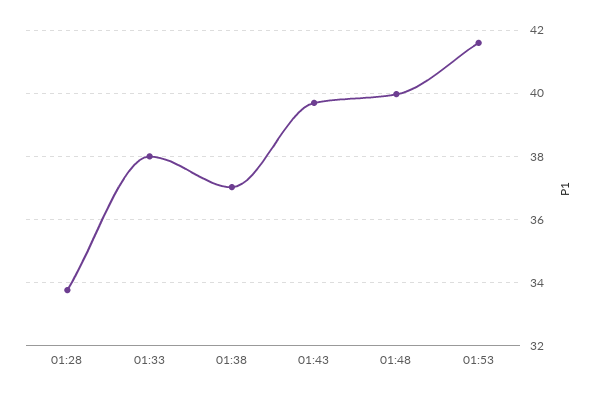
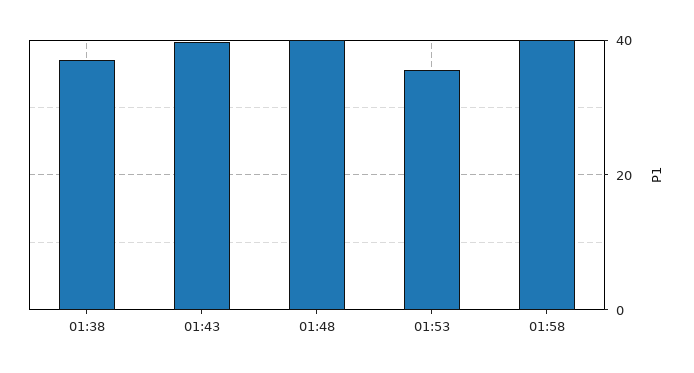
01:28: 33.8 -> none
01:33: 38 -> none
01:53: 41.6 -> 36
01:58: none -> 40

